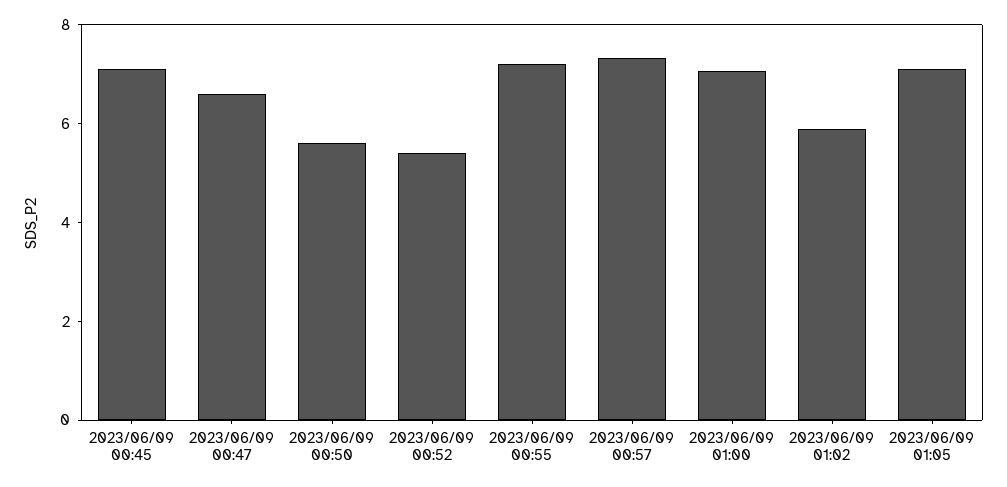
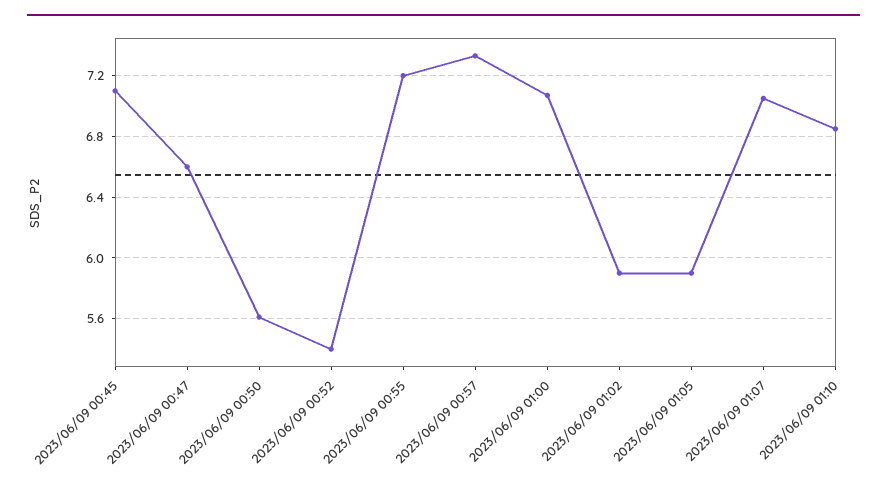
2023/06/09 01:05: 7 -> 5.9
2023/06/09 01:07: none -> 7.05
2023/06/09 01:10: none -> 6.85

